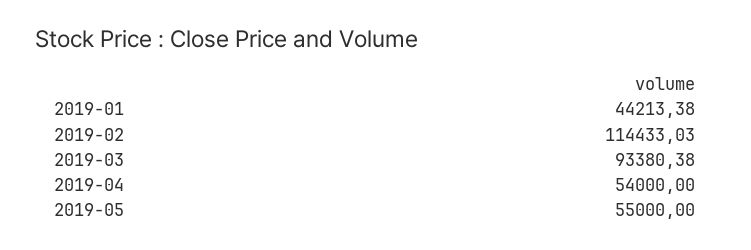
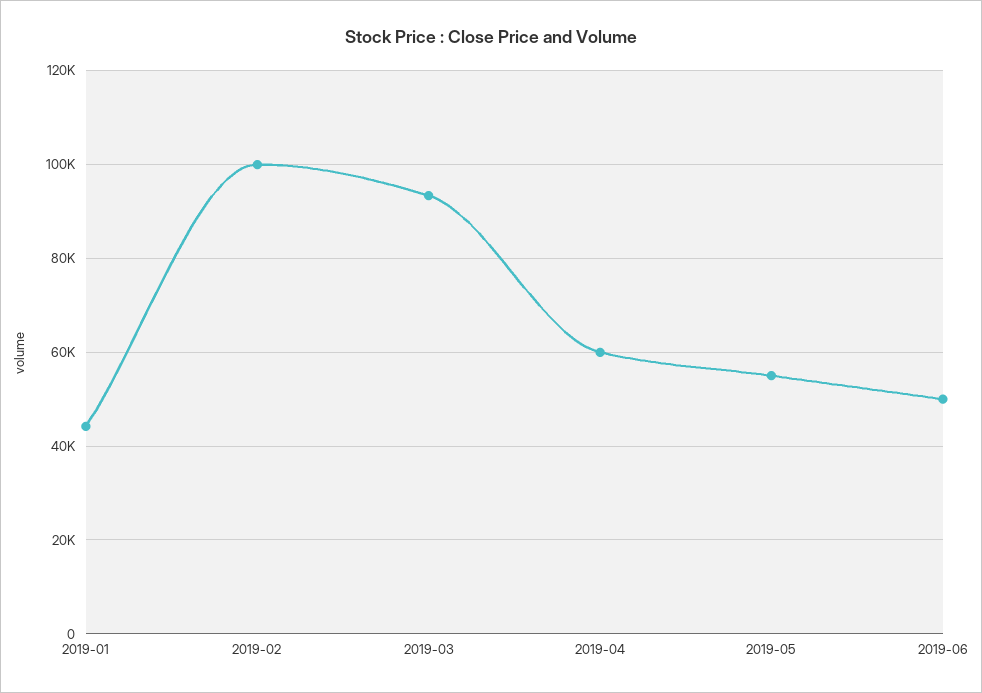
2019-02: 114433.03 -> 100000
2019-04: 54000 -> 60000
2019-06: none -> 50000

